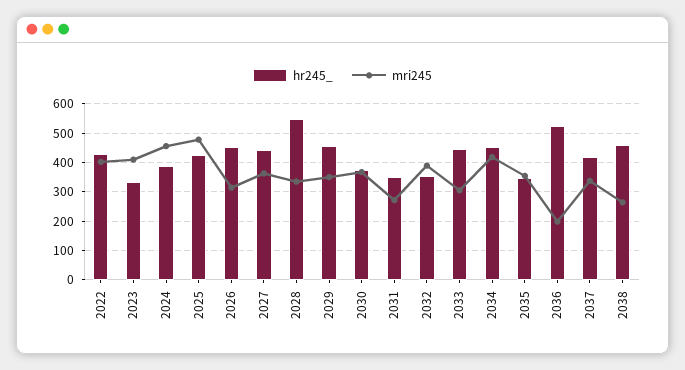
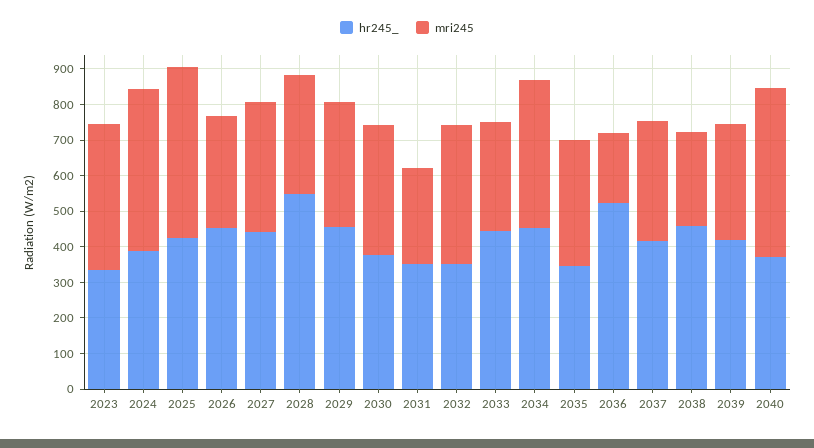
hr245_, 2022: 425 -> none
mri245, 2022: 400 -> none
hr245_, 2039: none -> 425
mri245, 2039: none -> 325
hr245_, 2040: none -> 375
mri245, 2040: none -> 475

